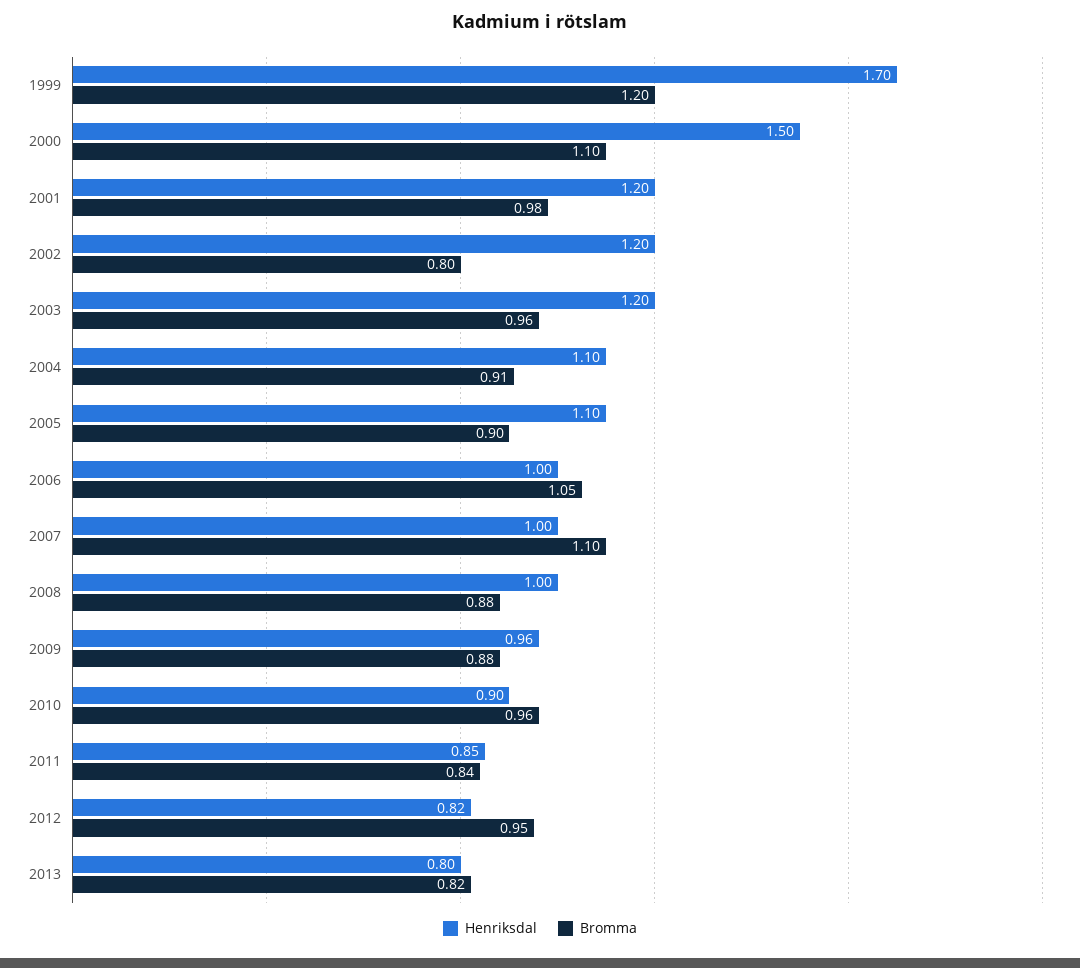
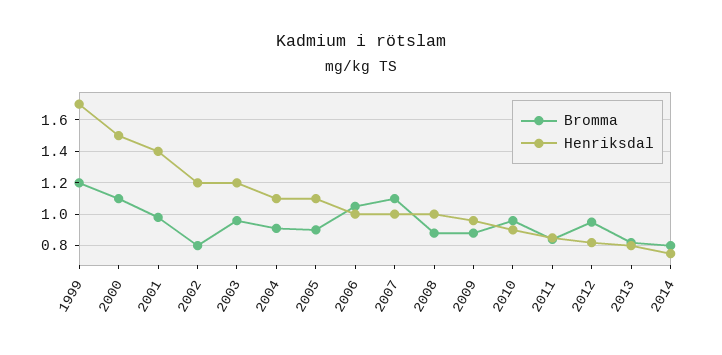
Henriksdal, 2001: 1.2 -> 1.4
Bromma, 2014: none -> 0.8
Henriksdal, 2014: none -> 0.75

